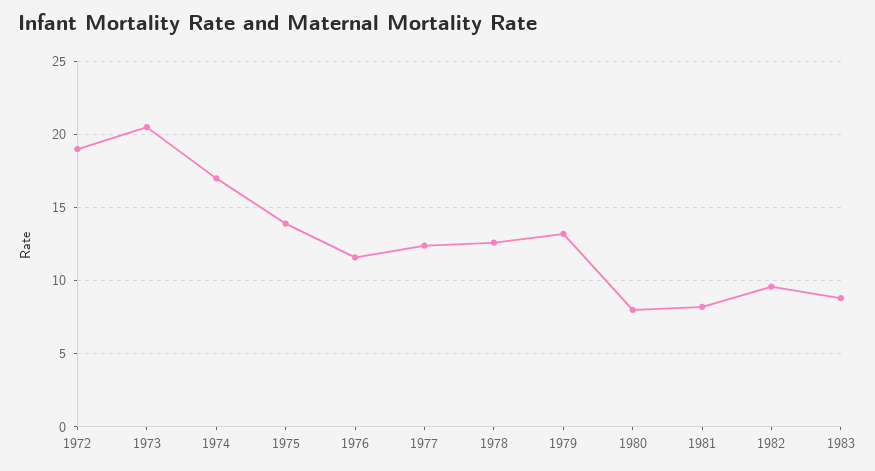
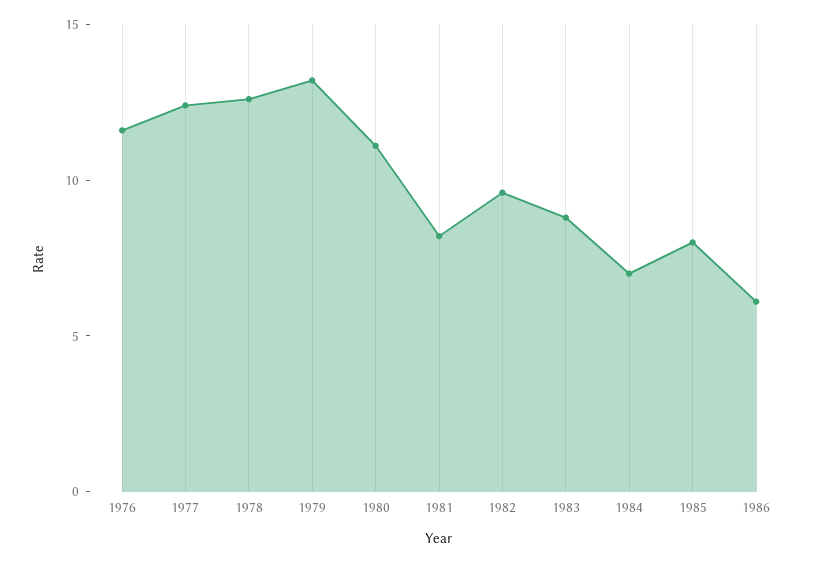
1972: 19 -> none
1973: 20.5 -> none
1974: 17 -> none
1975: 14 -> none
1980: 8 -> 11
1984: none -> 7
1985: none -> 8
1986: none -> 6

